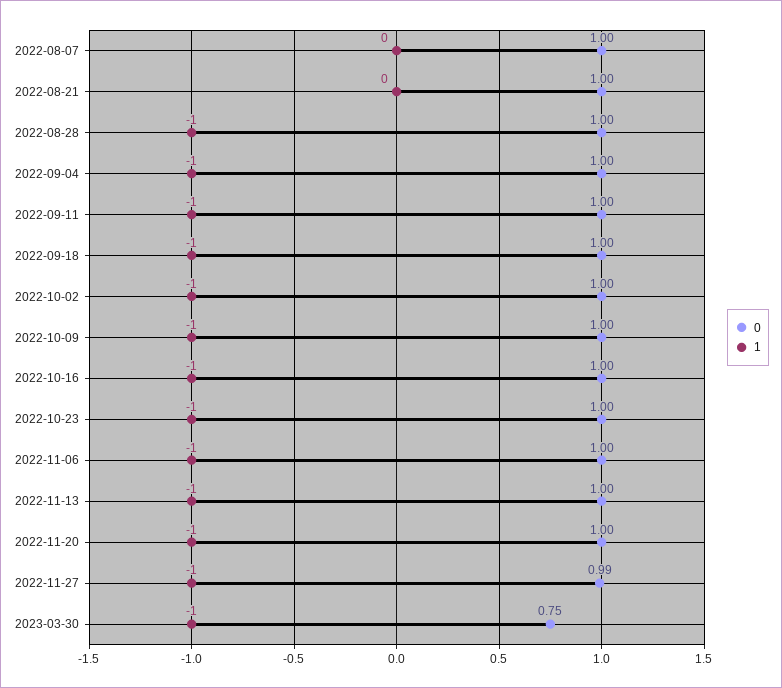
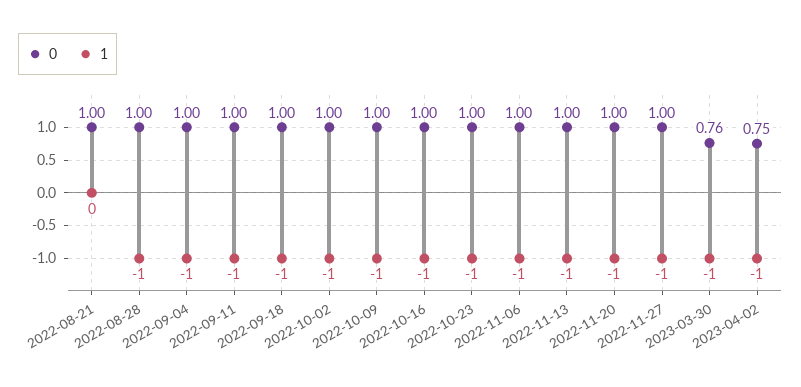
0, 2022-08-07: 1 -> none
1, 2022-08-07: 0 -> none
0, 2022-11-27: 0.99 -> 1
0, 2023-03-30: 0.75 -> 0.76
0, 2023-04-02: none -> 0.75
1, 2023-04-02: none -> -1

